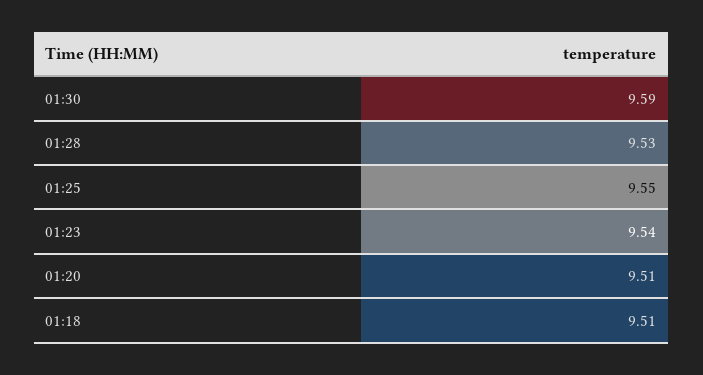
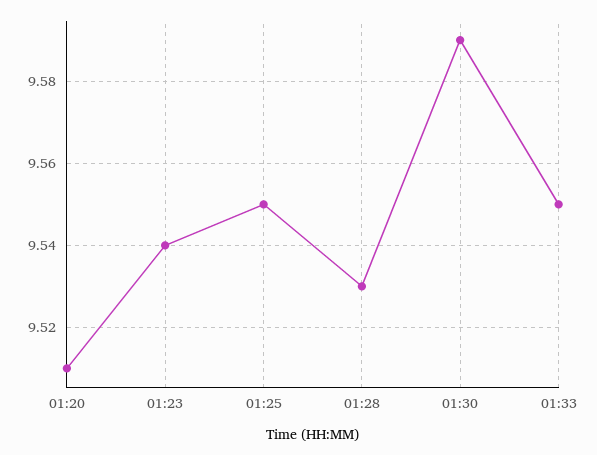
01:18: 9.51 -> none
01:33: none -> 9.55

